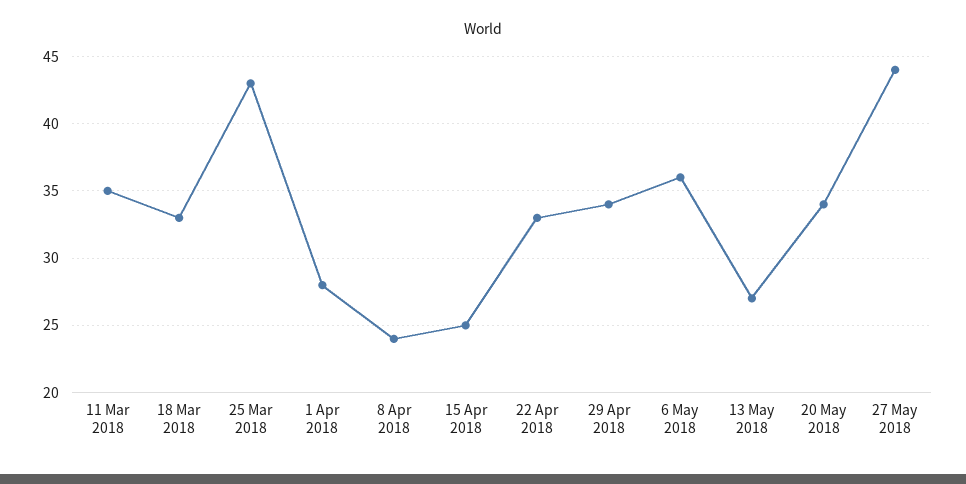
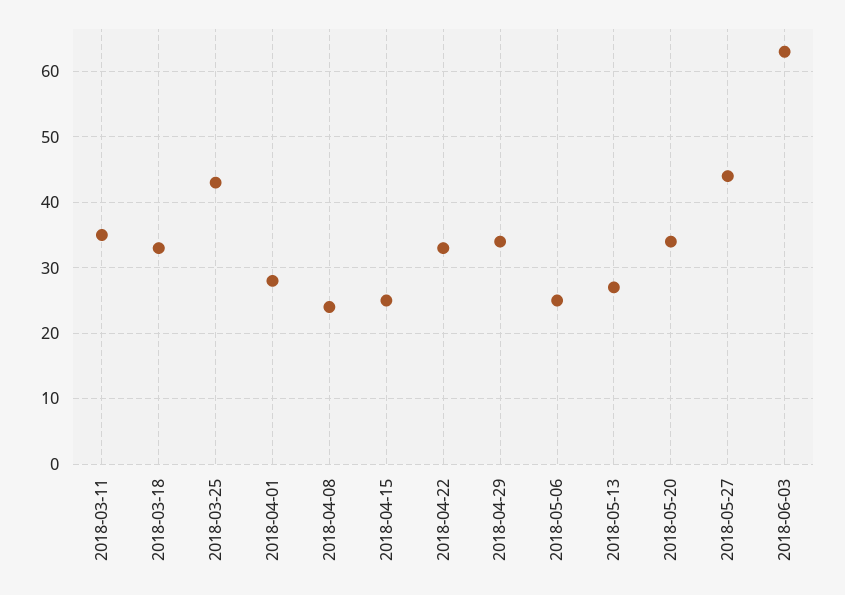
6 May 2018: 36 -> 25
2018-06-03: none -> 63

